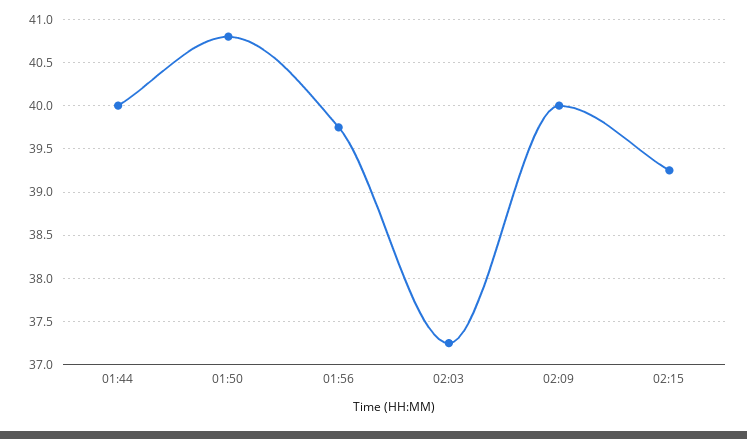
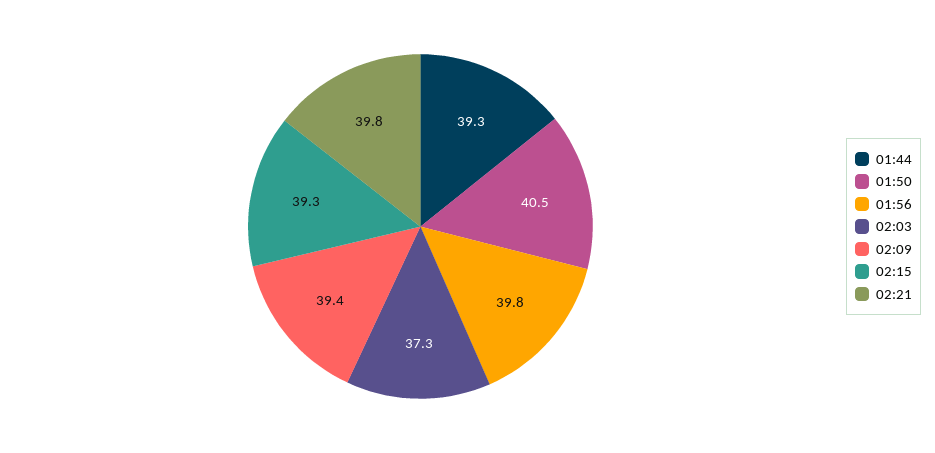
01:44: 40 -> 39.3
01:50: 40.8 -> 40.5
02:09: 40 -> 39.4
02:21: none -> 39.8

